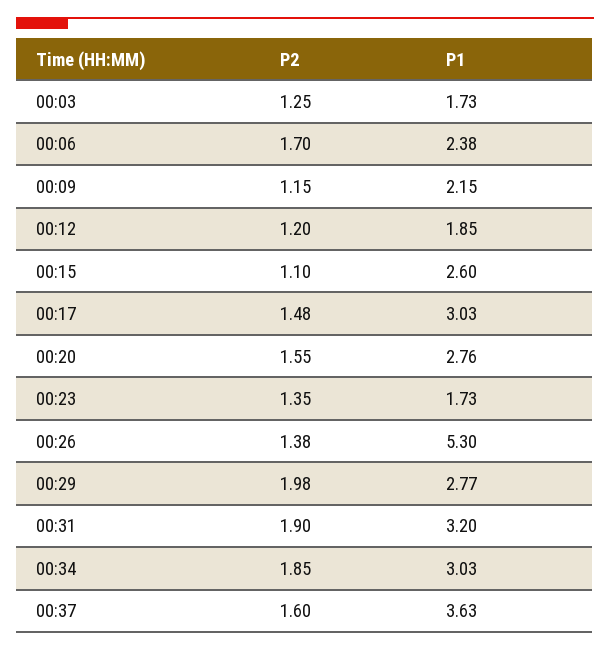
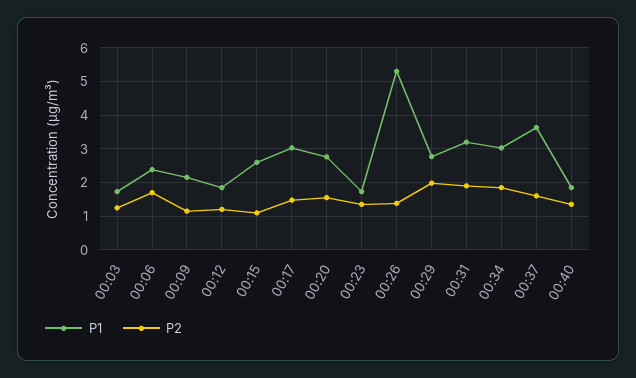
P1, 00:40: none -> 1.8
P2, 00:40: none -> 1.4

